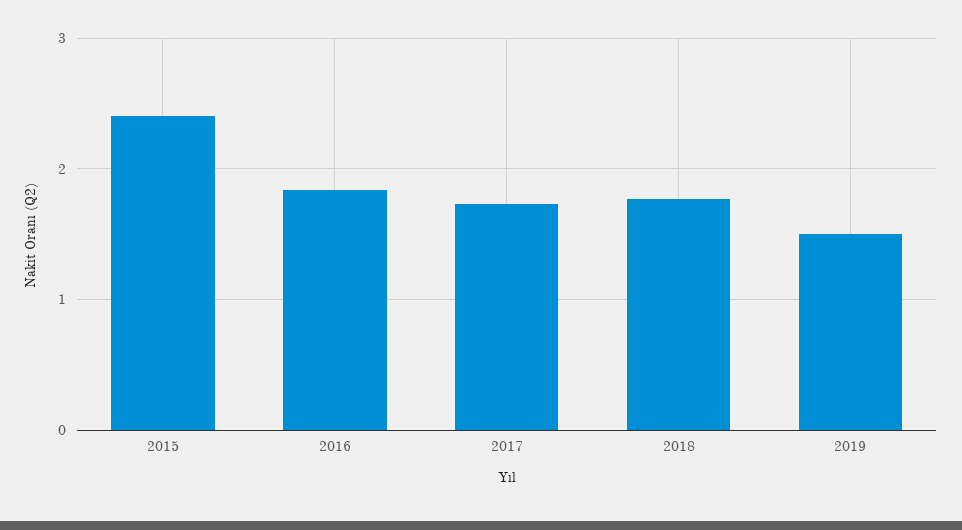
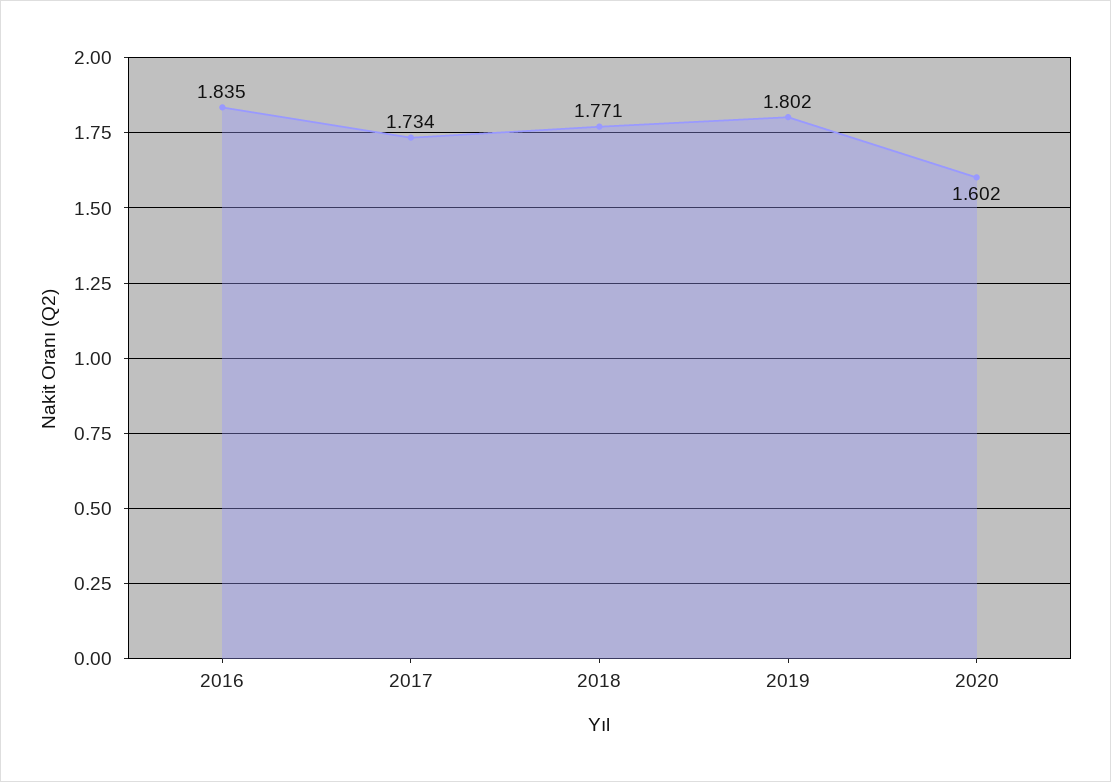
2015: 2.4 -> none
2019: 1.5 -> 1.802
2020: none -> 1.602

